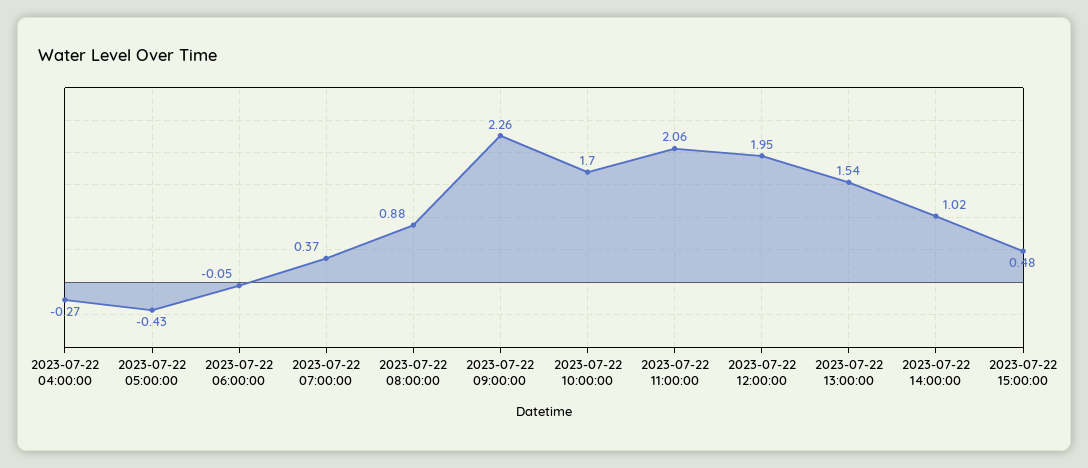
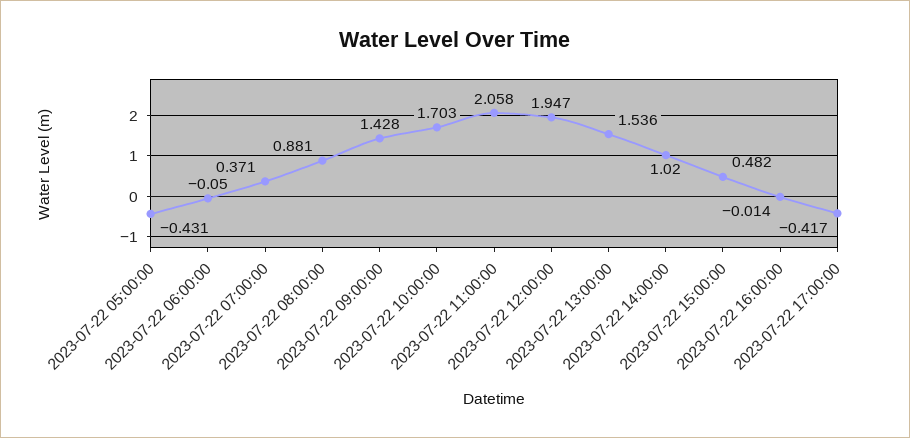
2023-07-22 04:00:00: -0.27 -> none
2023-07-22 09:00:00: 2.26 -> 1.428
2023-07-22 16:00:00: none -> -0.014
2023-07-22 17:00:00: none -> -0.417

